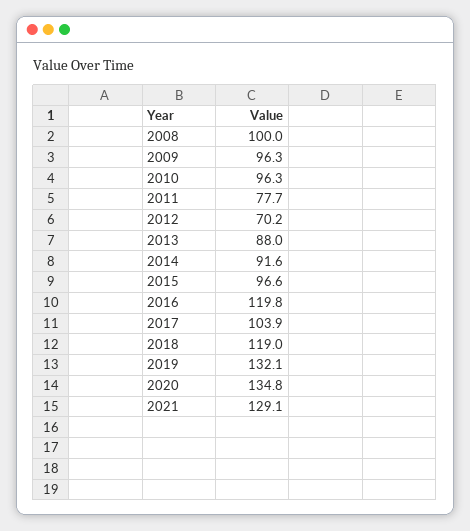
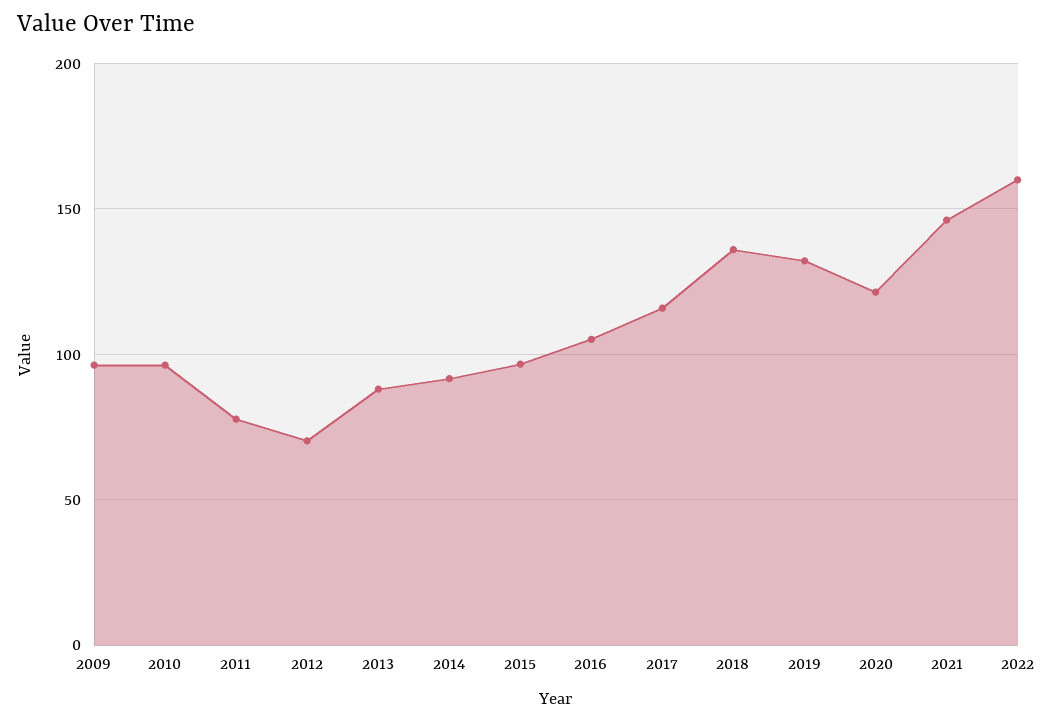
2008: 100 -> none
2016: 119.8 -> 105
2017: 103.9 -> 115
2018: 119 -> 135
2020: 134.8 -> 120
2021: 129.1 -> 145
2022: none -> 160

